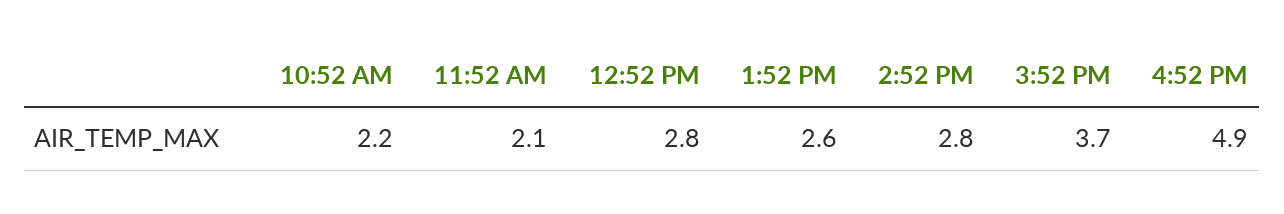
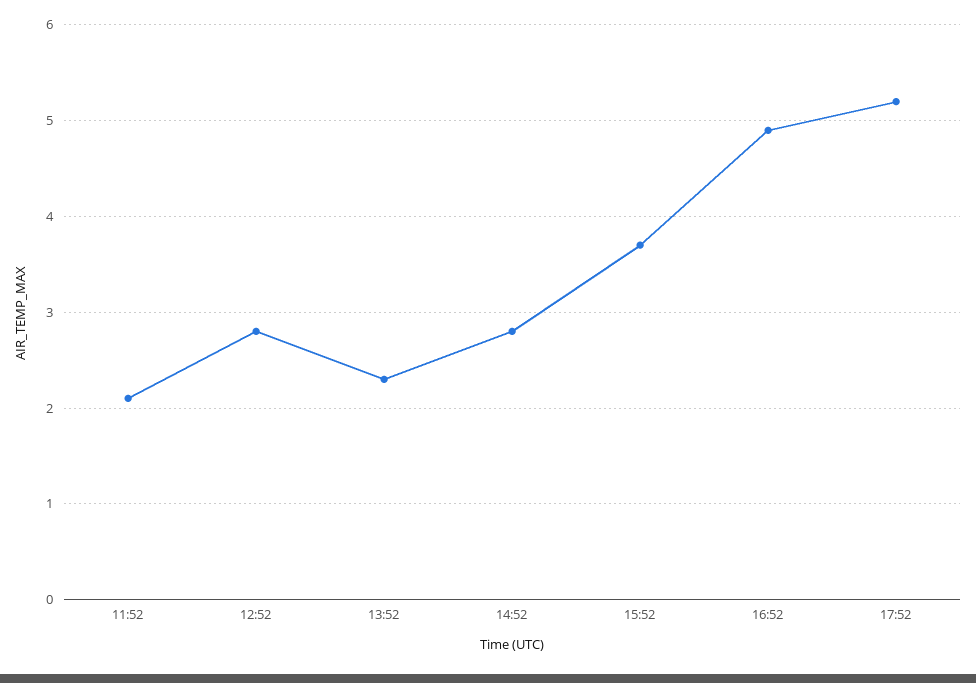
10:52 AM: 2.2 -> none
1:52 PM: 2.6 -> 2.3
17:52: none -> 5.2

